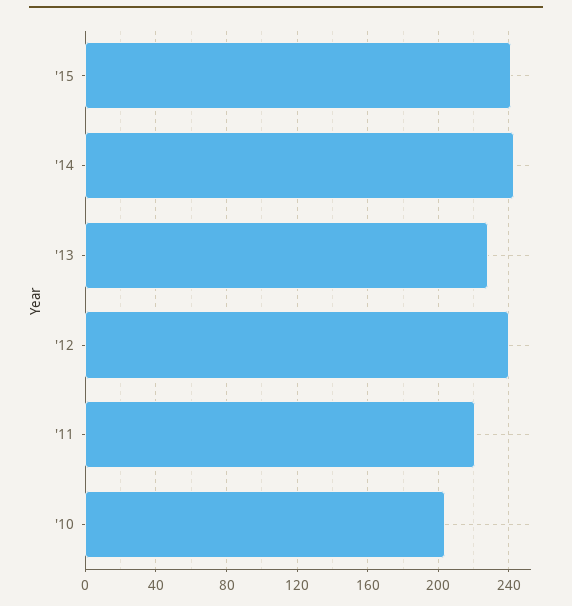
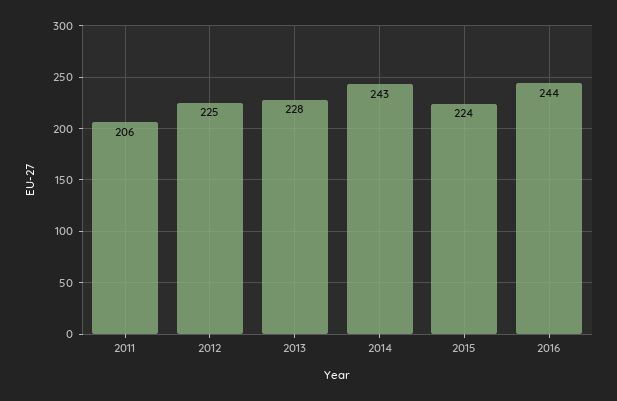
'15: 240 -> 224
'12: 240 -> 225
'11: 220 -> 206
'10: 205 -> none
2016: none -> 244

